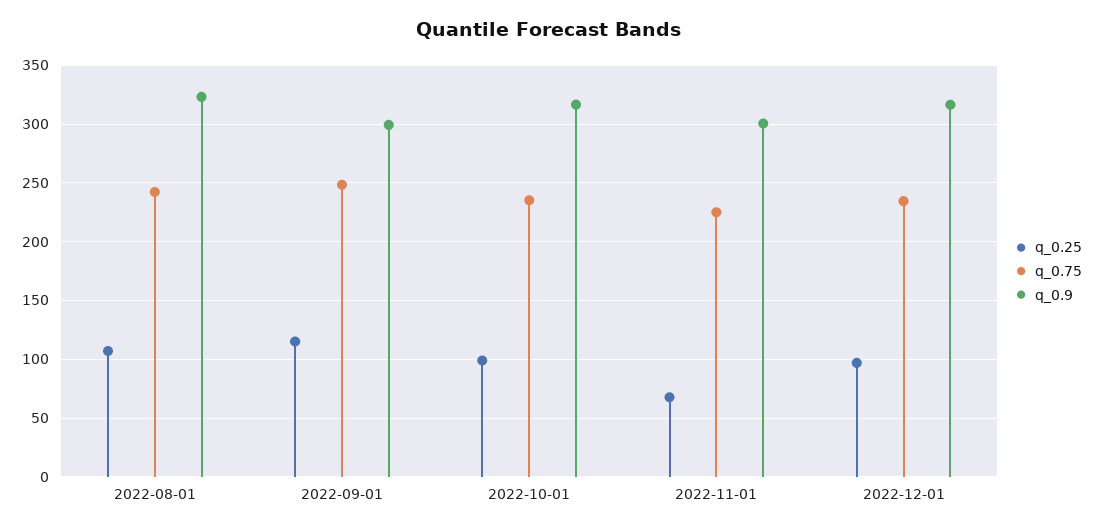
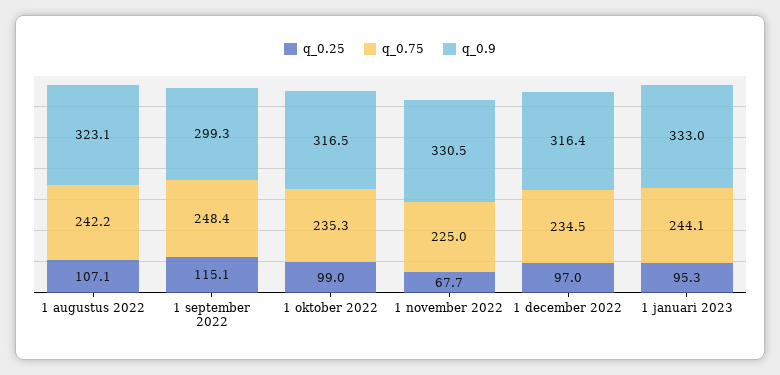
q_0.9, 2022-11-01: 300 -> 330.5
q_0.25, 1 januari 2023: none -> 95.3
q_0.75, 1 januari 2023: none -> 244.1
q_0.9, 1 januari 2023: none -> 333

